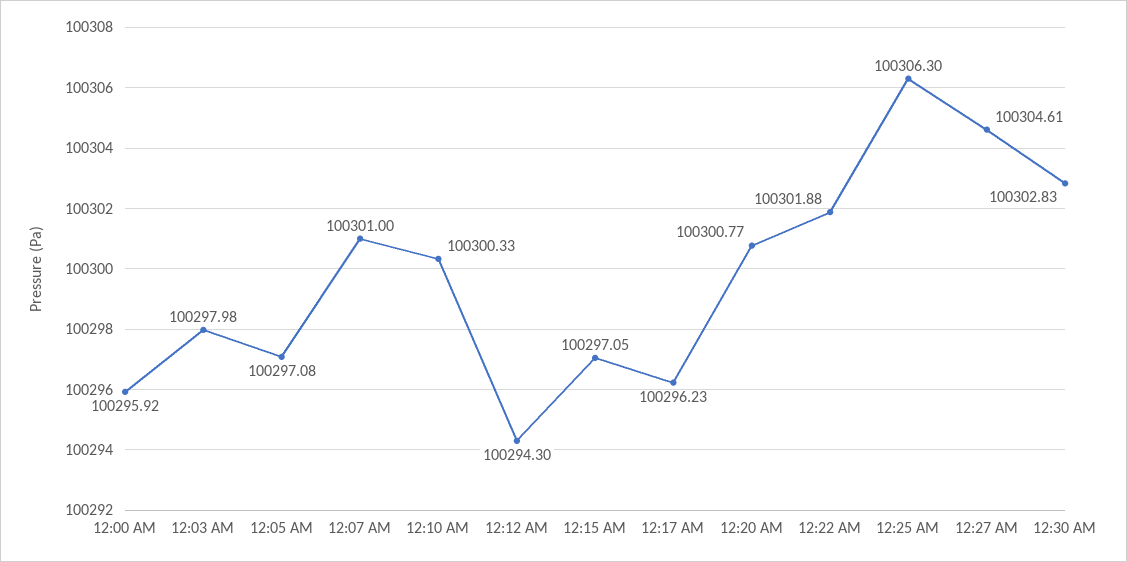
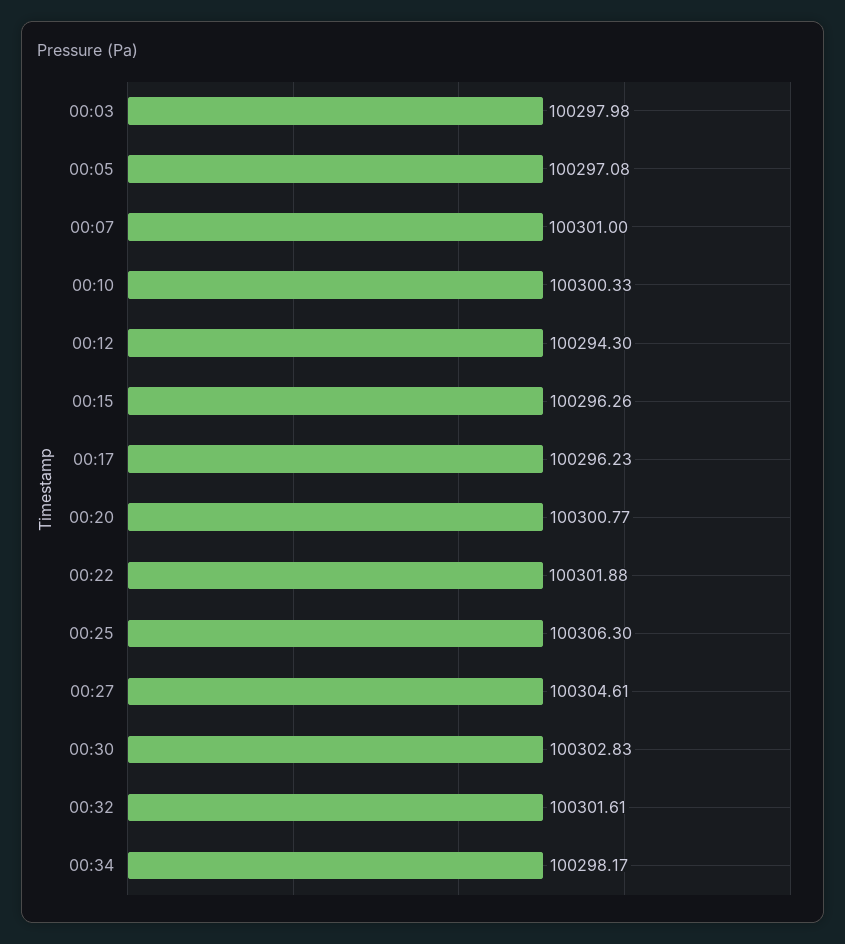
12:00 AM: 100295.92 -> none
12:15 AM: 100297.05 -> 100296.26
00:32: none -> 100301.61
00:34: none -> 100298.17

